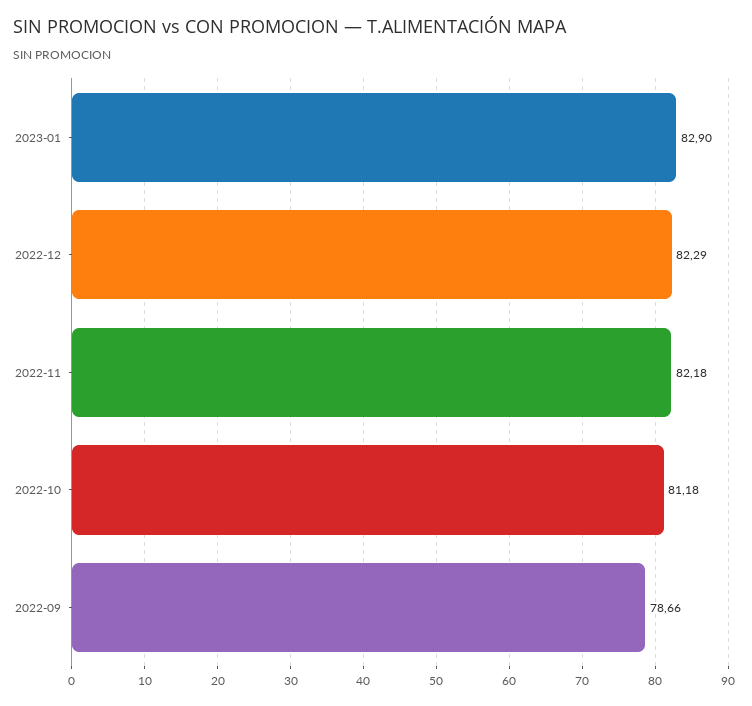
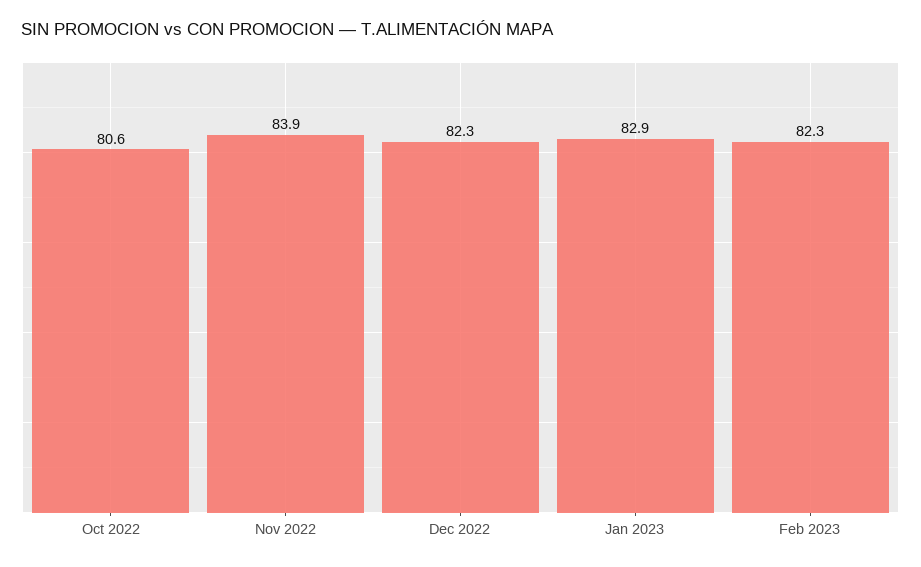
2022-11: 82.18 -> 83.9
2022-10: 81.18 -> 80.6
2022-09: 78.66 -> none
Feb 2023: none -> 82.3

